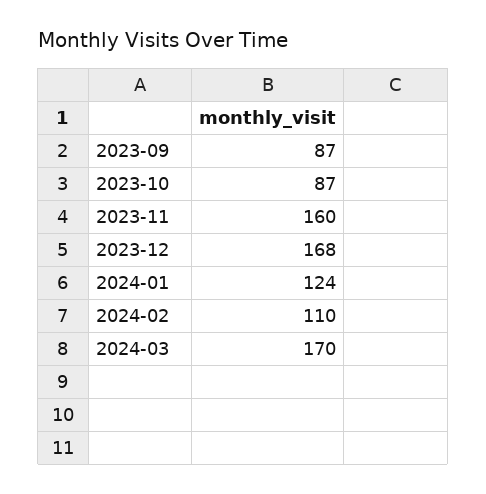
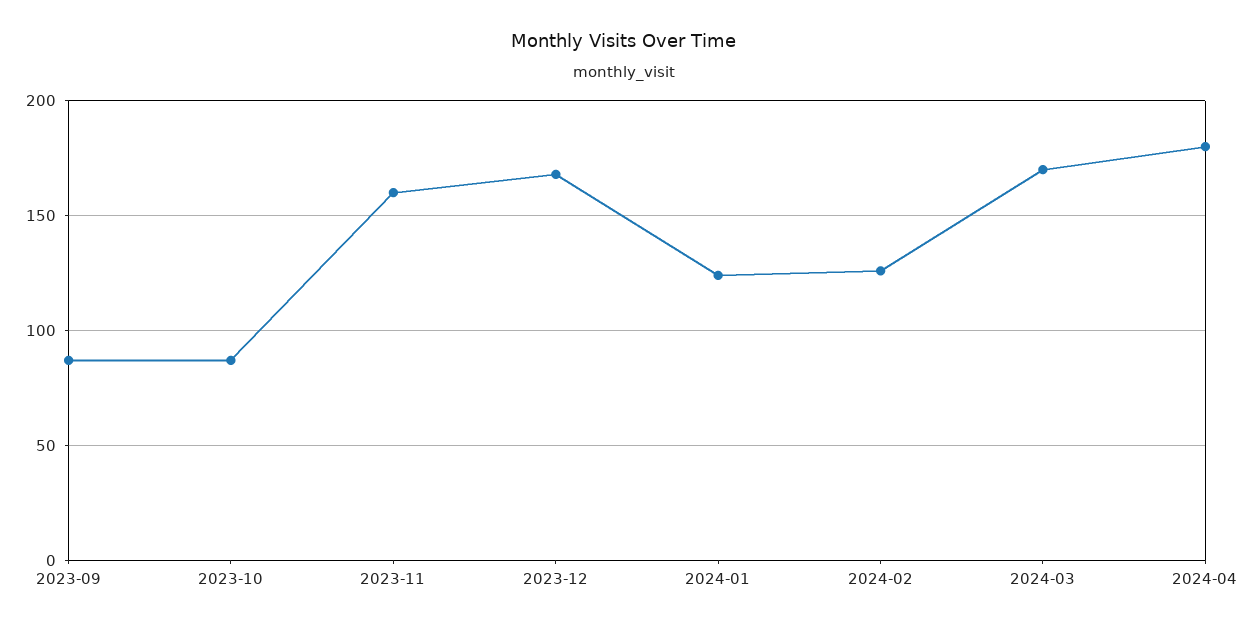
2024-02: 110 -> 125
2024-04: none -> 180

